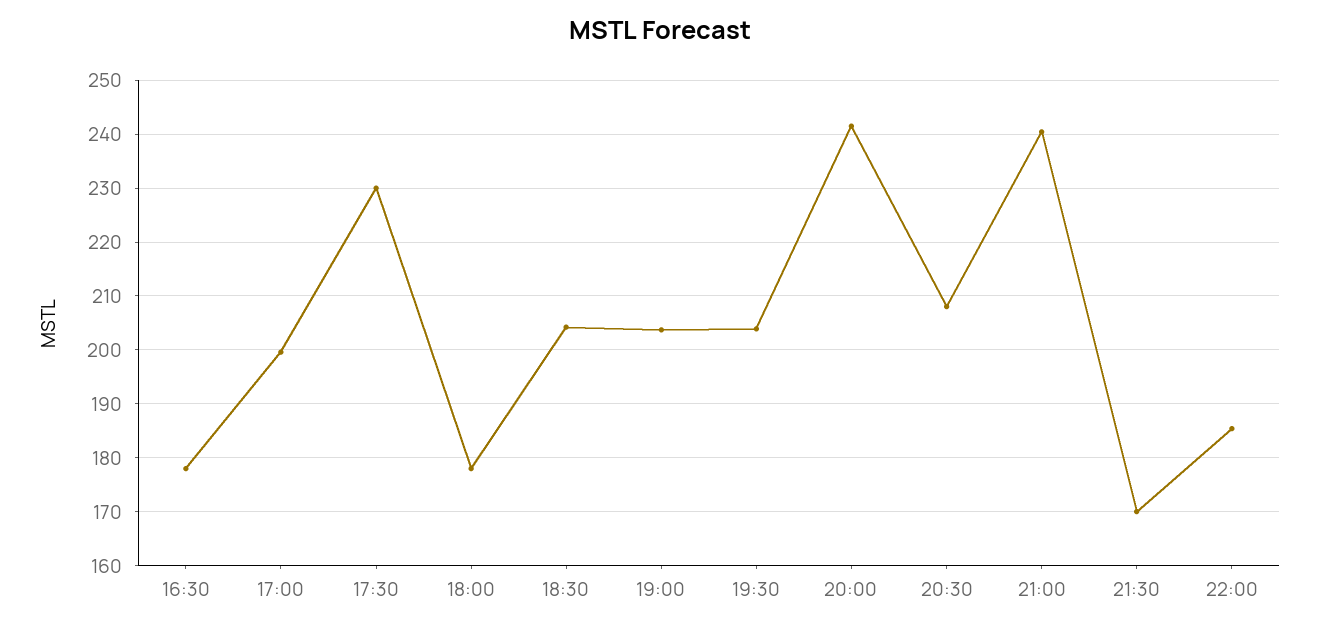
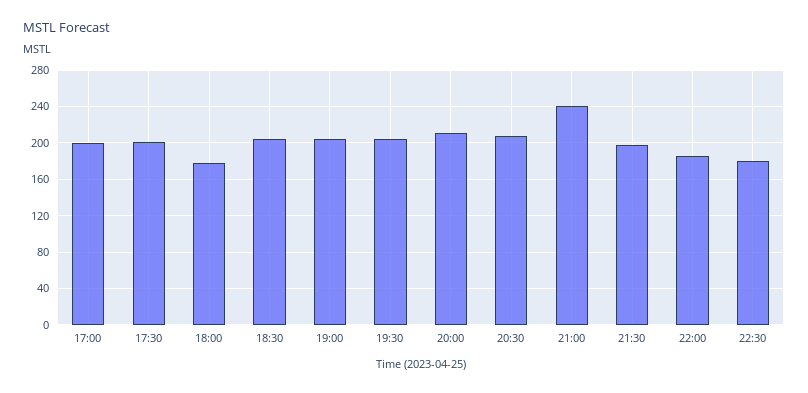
16:30: 178 -> none
17:30: 230 -> 200
20:00: 242 -> 210
21:30: 170 -> 200
22:30: none -> 180

